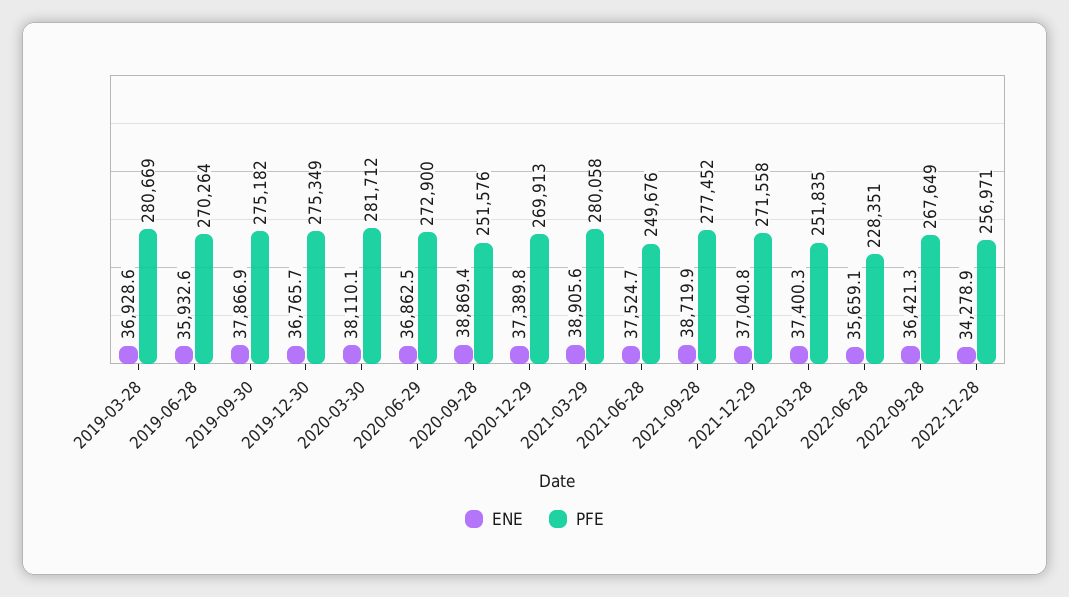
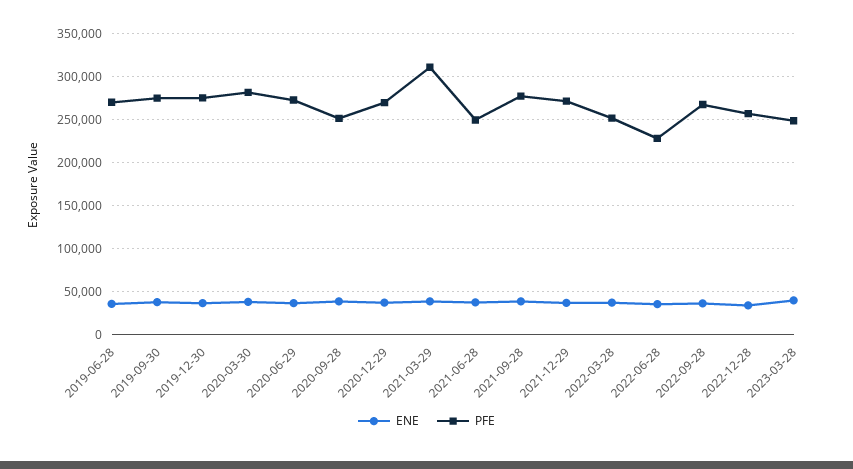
ENE, 2019-03-28: 36928.6 -> none
PFE, 2019-03-28: 280669 -> none
PFE, 2021-03-29: 280058 -> 310000
ENE, 2023-03-28: none -> 40000
PFE, 2023-03-28: none -> 250000

